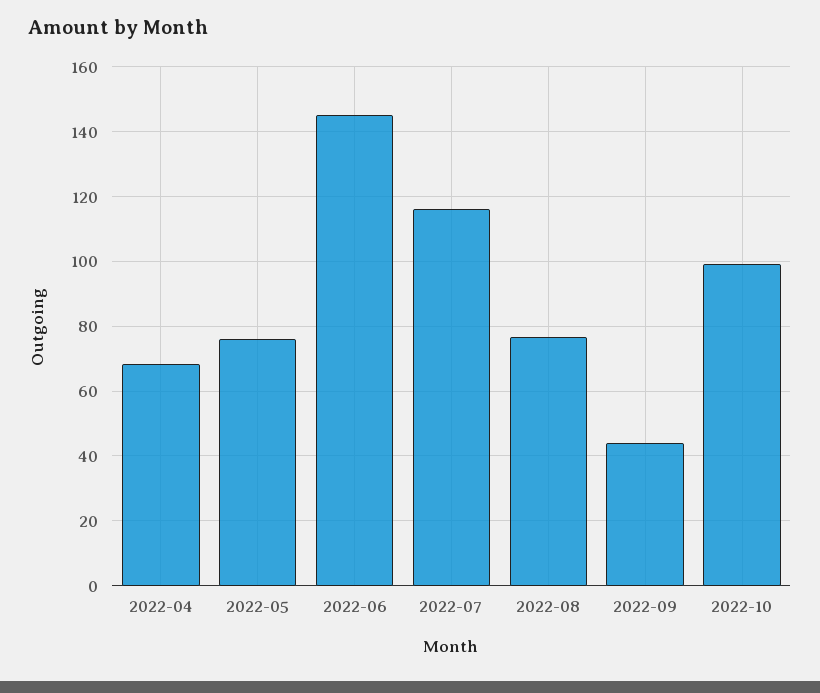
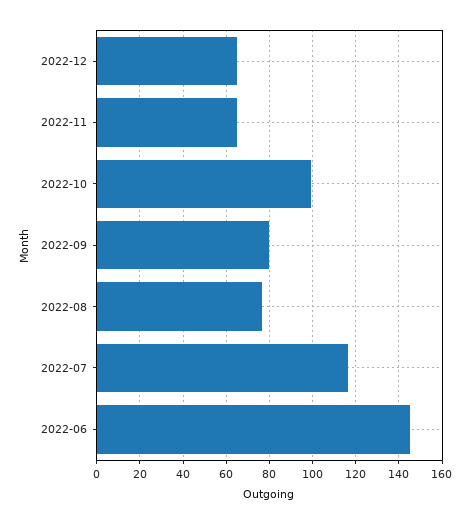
2022-04: 68 -> none
2022-05: 76 -> none
2022-09: 44 -> 80
2022-12: none -> 65
2022-11: none -> 65

